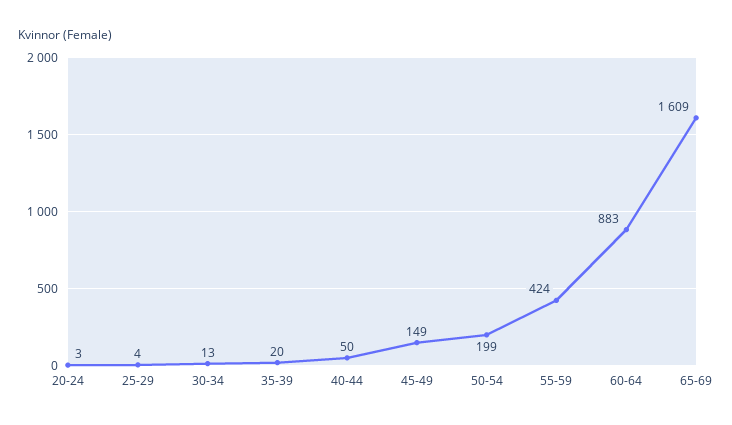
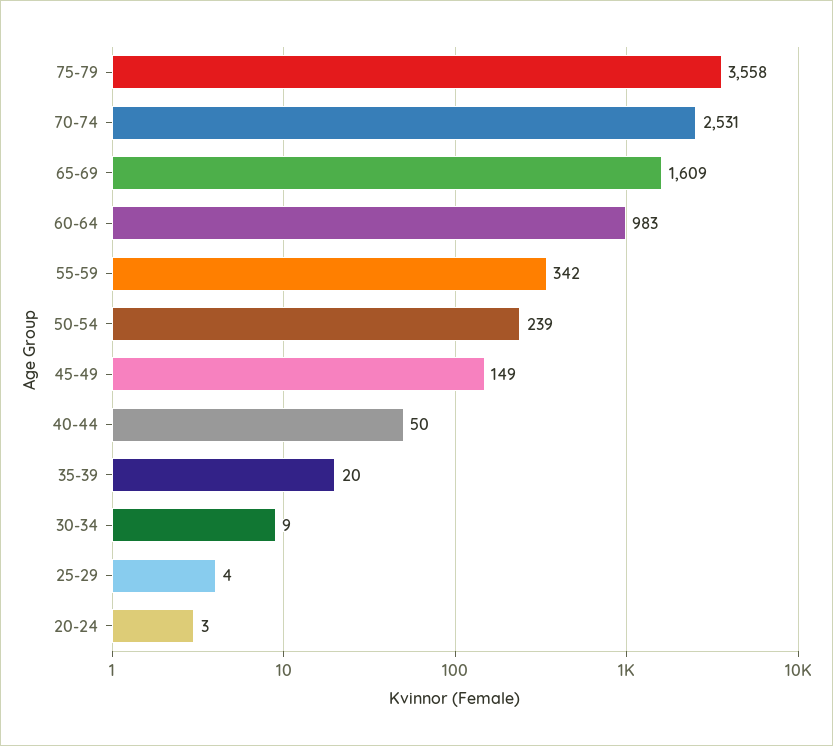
30-34: 13 -> 9
50-54: 199 -> 239
55-59: 424 -> 342
60-64: 883 -> 983
75-79: none -> 3558
70-74: none -> 2531

